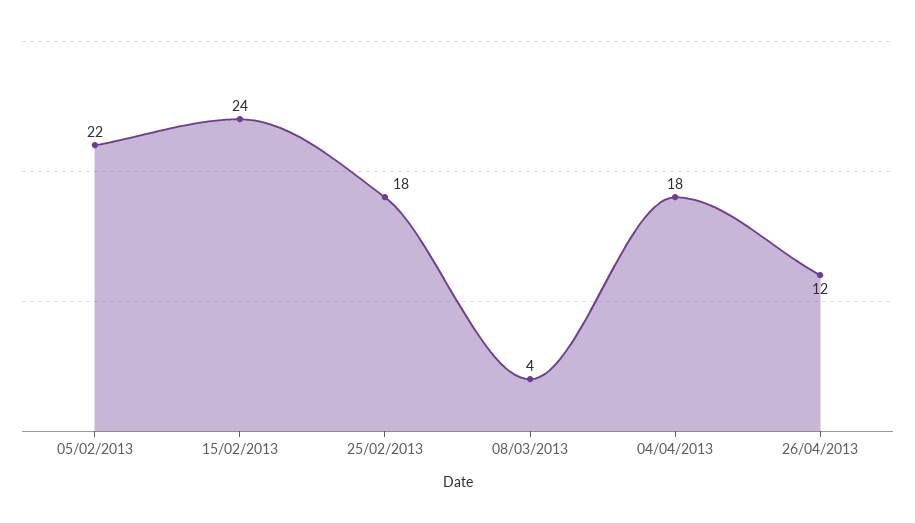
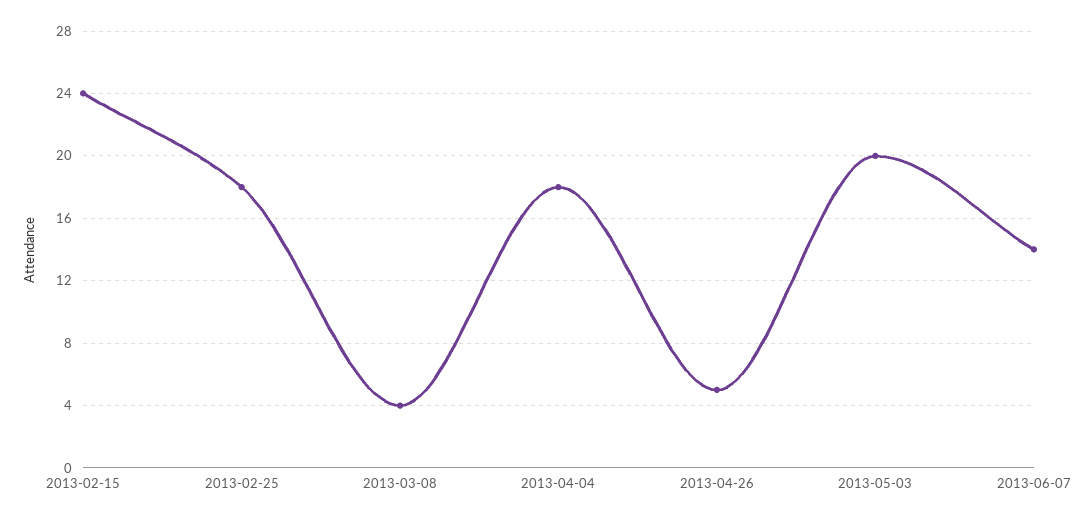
05/02/2013: 22 -> none
26/04/2013: 12 -> 5
2013-05-03: none -> 20
2013-06-07: none -> 14

